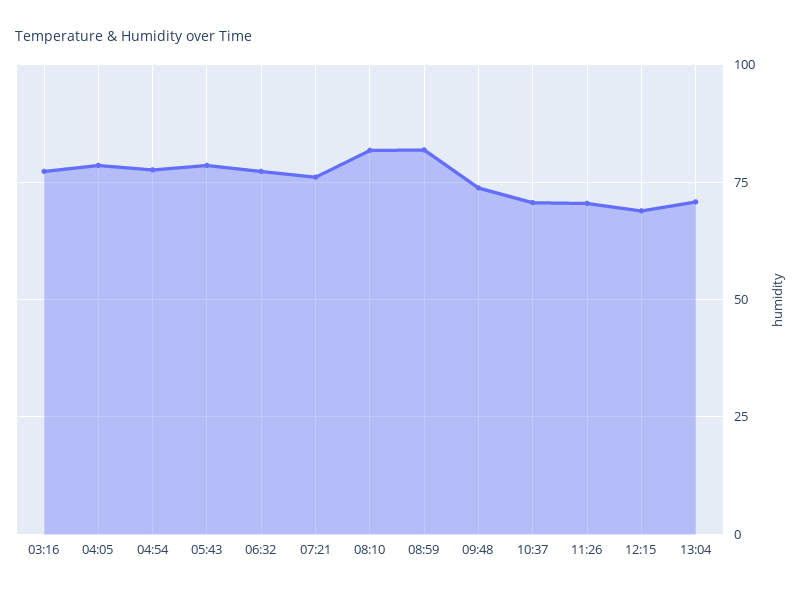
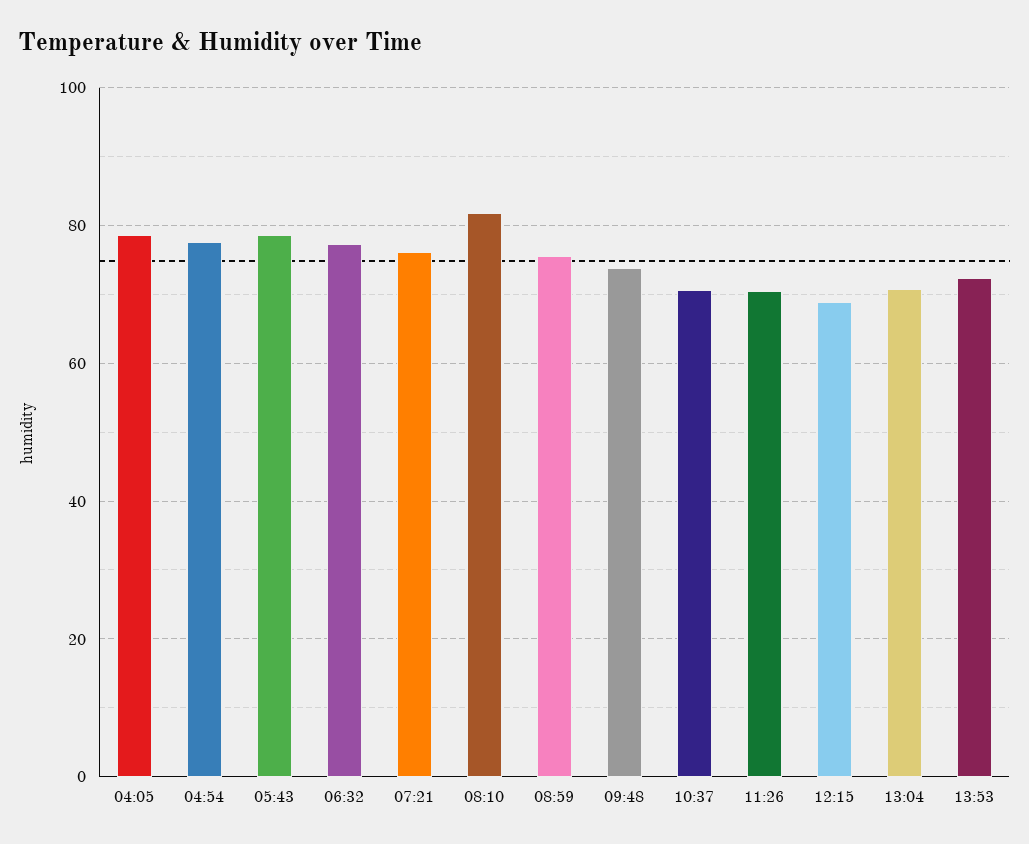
03:16: 77.5 -> none
08:59: 82.5 -> 76
13:53: none -> 72

